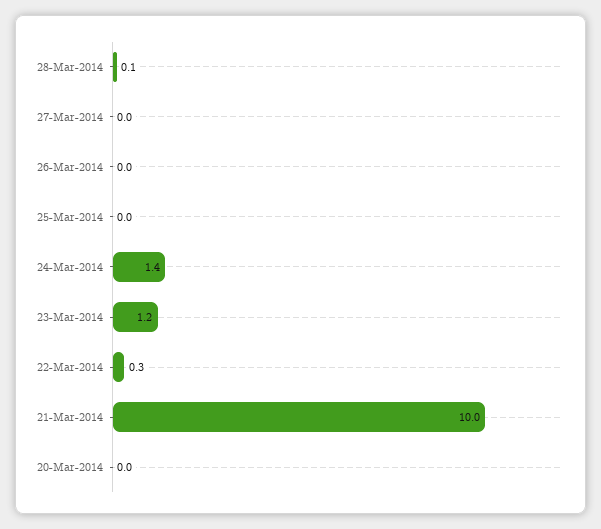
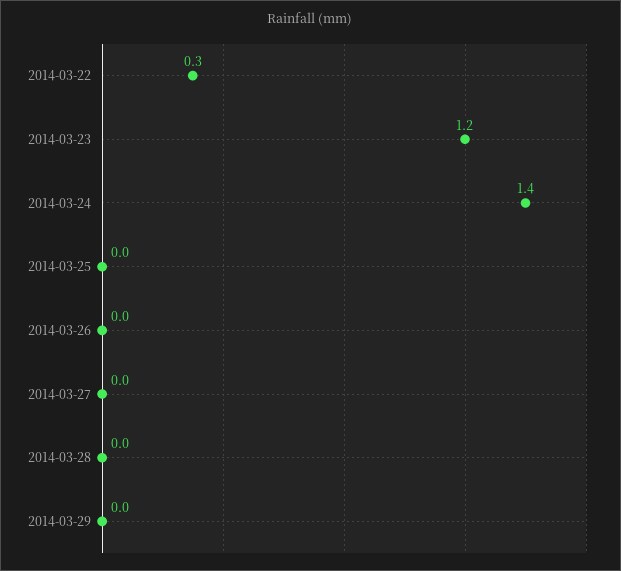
28-Mar-2014: 0.1 -> 0
21-Mar-2014: 10 -> none
20-Mar-2014: 0 -> none
2014-03-29: none -> 0

